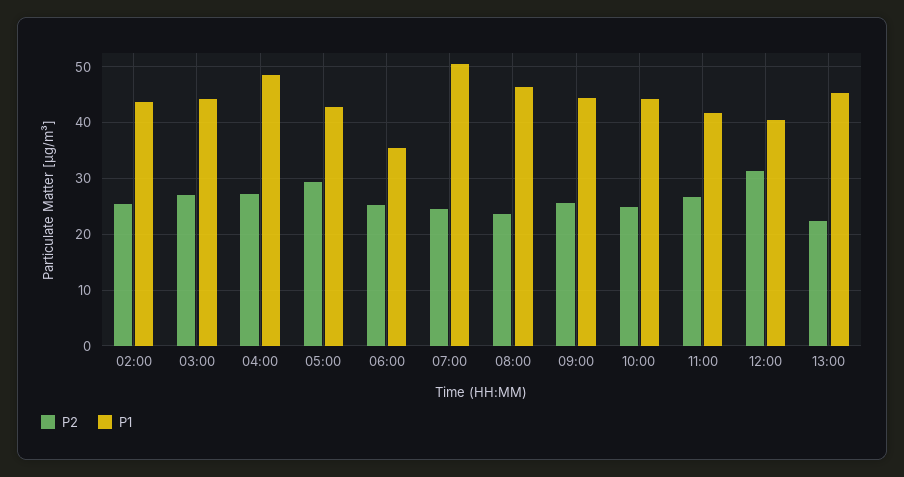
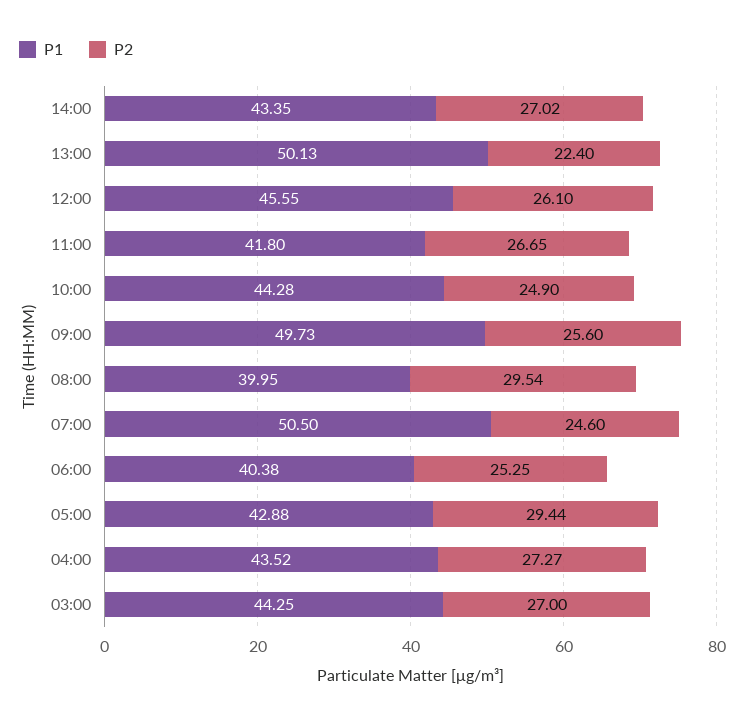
P2, 02:00: 26 -> none
P1, 02:00: 44 -> none
P1, 04:00: 48 -> 43.52
P1, 06:00: 36 -> 40.38
P2, 08:00: 24 -> 29.54
P1, 08:00: 46 -> 39.95
P1, 09:00: 44 -> 49.73
P2, 12:00: 32 -> 26.1
P1, 12:00: 40 -> 45.55
P1, 13:00: 46 -> 50.13
P1, 14:00: none -> 43.35
P2, 14:00: none -> 27.02

